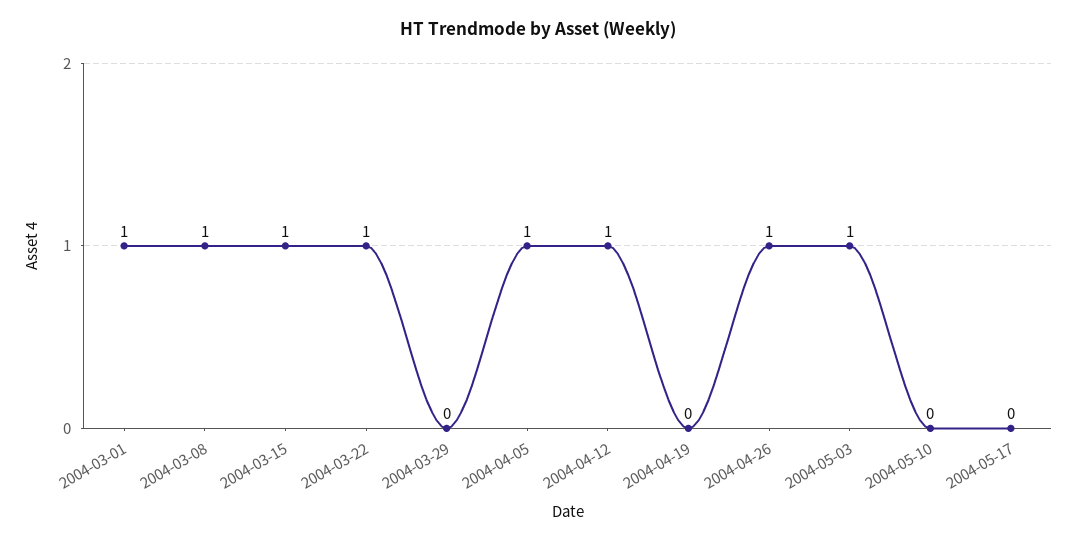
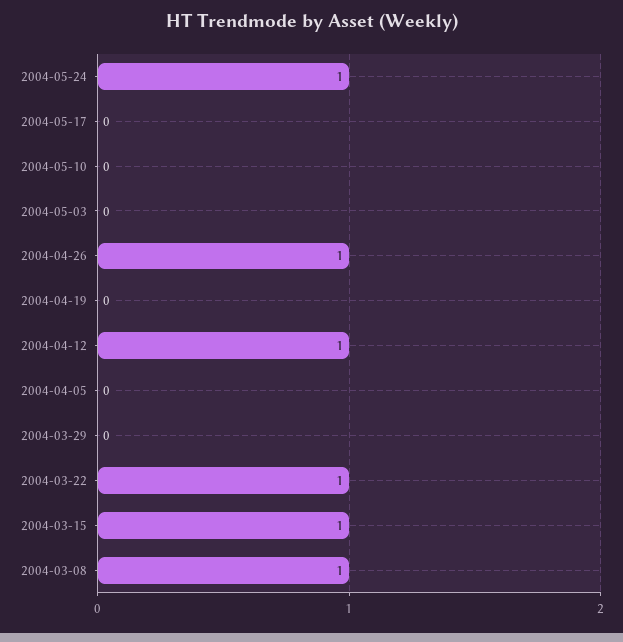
2004-03-01: 1 -> none
2004-04-05: 1 -> 0
2004-05-03: 1 -> 0
2004-05-24: none -> 1

